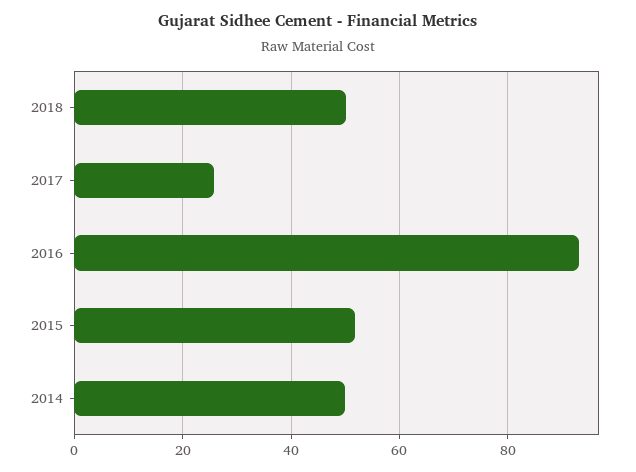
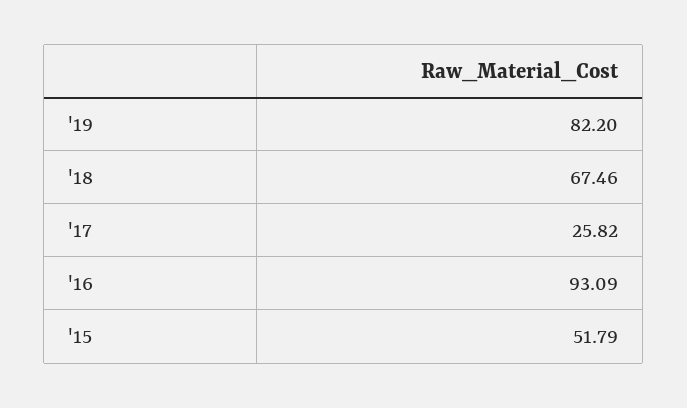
2018: 50 -> 67.46
2014: 50 -> none
'19: none -> 82.2

